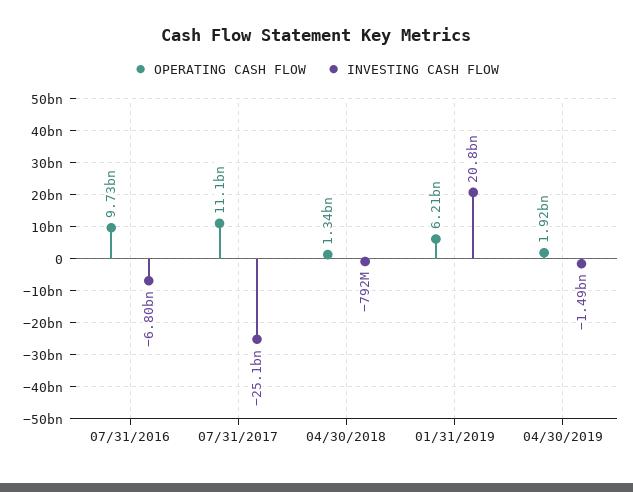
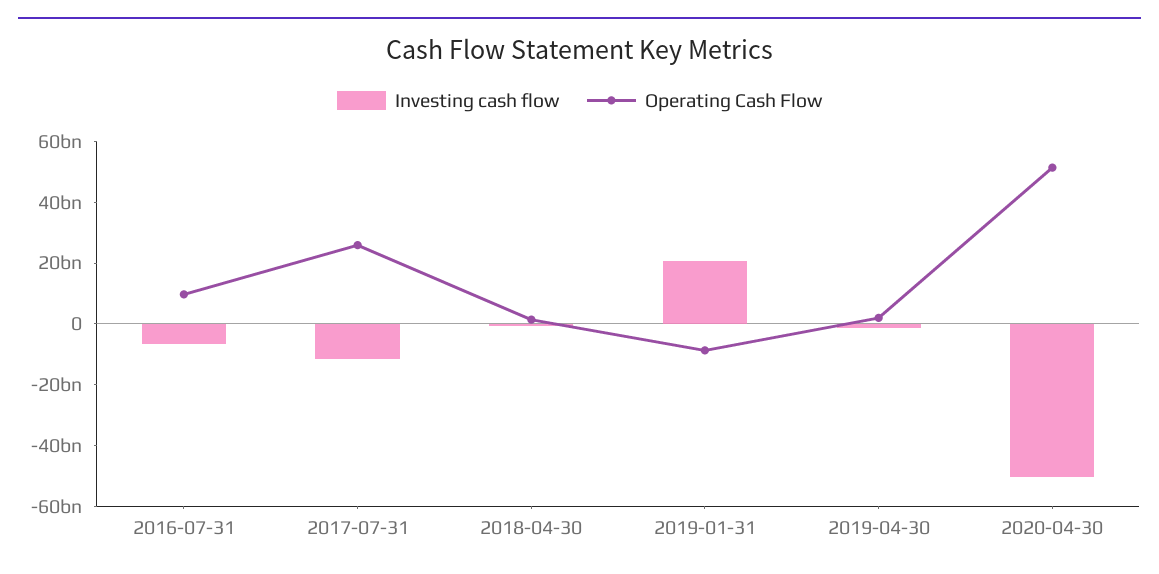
OPERATING CASH FLOW, 07/31/2017: 11100000000 -> 25000000000
INVESTING CASH FLOW, 07/31/2017: -25100000000 -> -10000000000
OPERATING CASH FLOW, 01/31/2019: 6210000000 -> -10000000000
INVESTING CASH FLOW, 2020-04-30: none -> -50000000000
OPERATING CASH FLOW, 2020-04-30: none -> 50000000000

